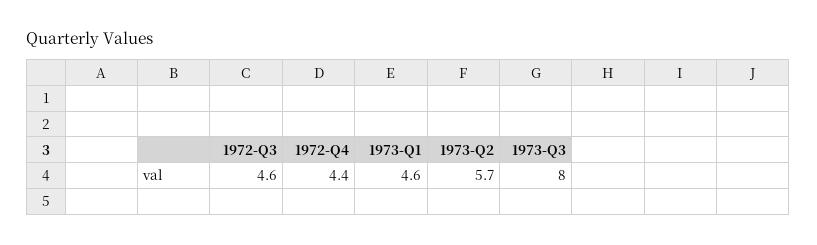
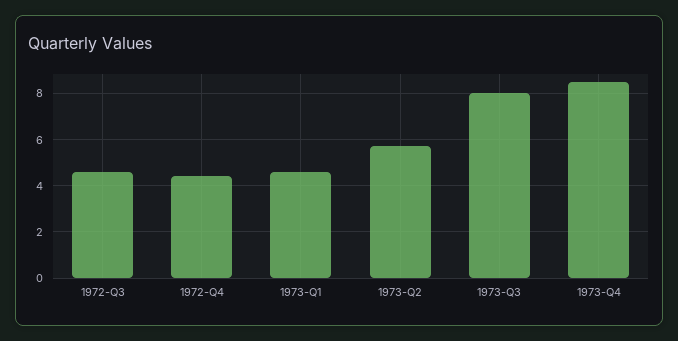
1973-Q4: none -> 8.5

